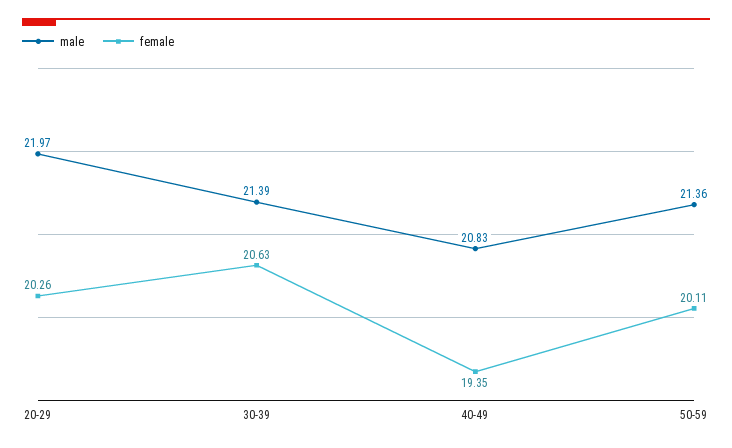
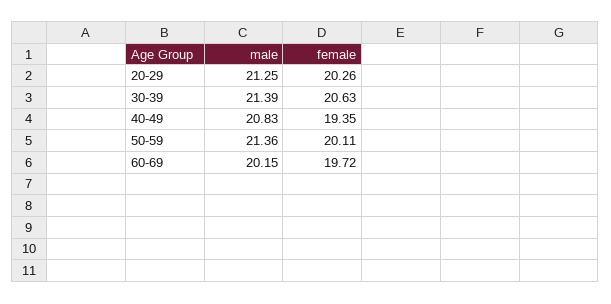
male, 20-29: 21.97 -> 21.25
male, 60-69: none -> 20.15
female, 60-69: none -> 19.72

